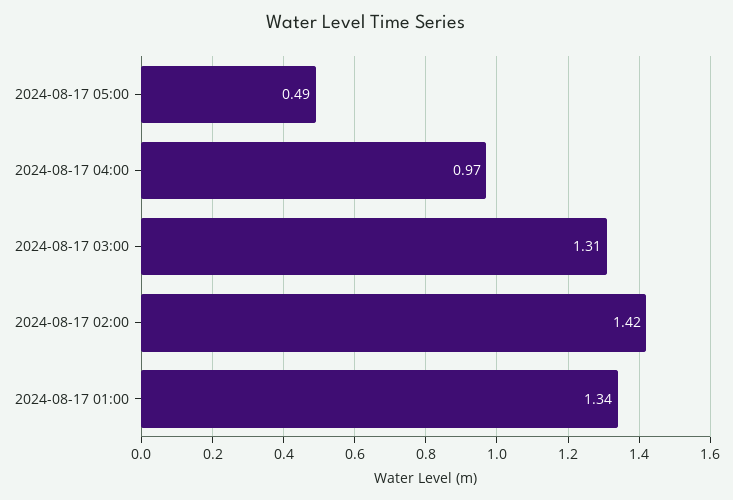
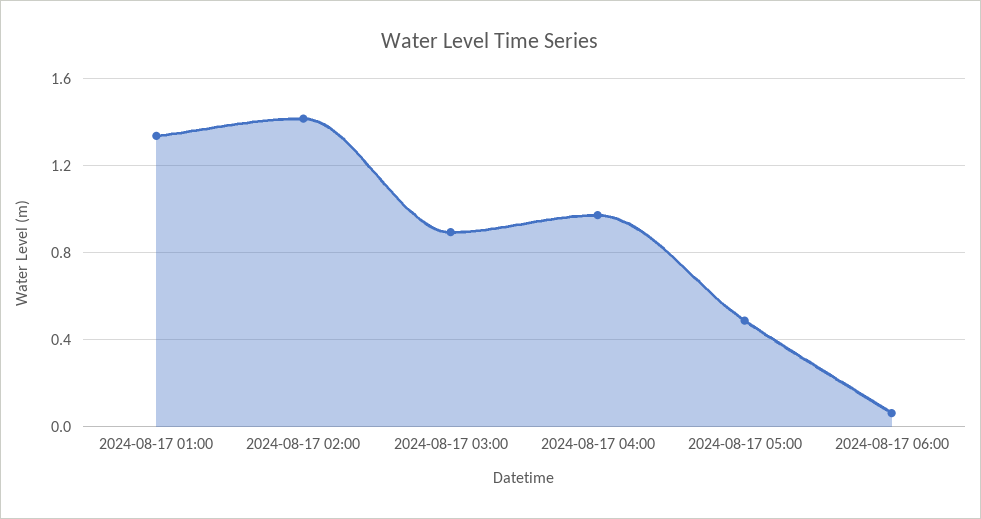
2024-08-17 03:00: 1.31 -> 0.9
2024-08-17 06:00: none -> 0.05

